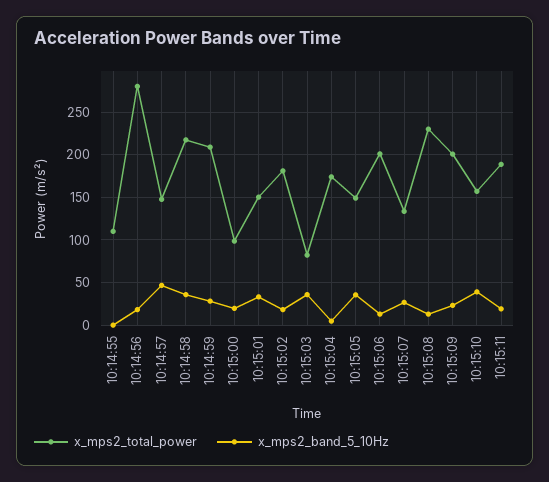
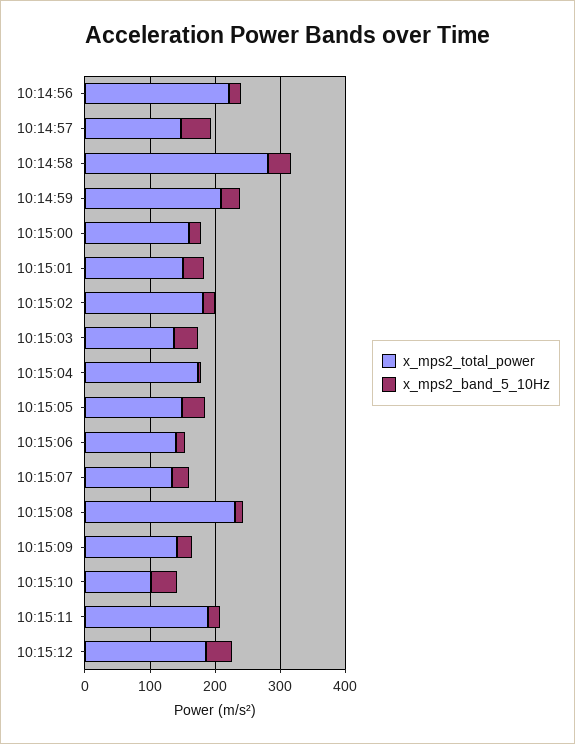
x_mps2_total_power, 10:14:55: 110 -> none
x_mps2_band_5_10Hz, 10:14:55: 0 -> none
x_mps2_total_power, 10:14:56: 280 -> 220
x_mps2_total_power, 10:14:58: 220 -> 280
x_mps2_total_power, 10:15:00: 100 -> 160
x_mps2_total_power, 10:15:03: 80 -> 140
x_mps2_total_power, 10:15:06: 200 -> 140
x_mps2_total_power, 10:15:09: 200 -> 140
x_mps2_total_power, 10:15:10: 160 -> 100
x_mps2_total_power, 10:15:12: none -> 180
x_mps2_band_5_10Hz, 10:15:12: none -> 40

